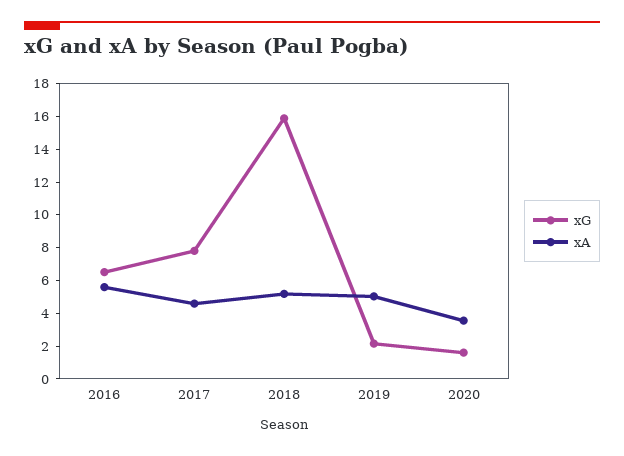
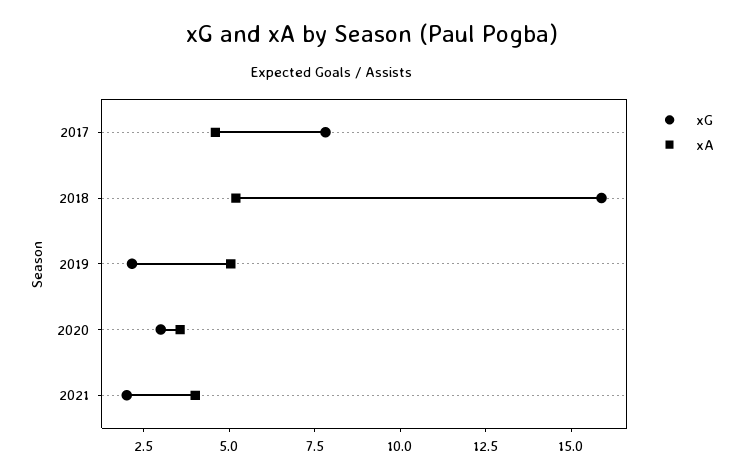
xG, 2016: 6.5 -> none
xA, 2016: 5.5 -> none
xG, 2020: 1.5 -> 3
xG, 2021: none -> 2
xA, 2021: none -> 4

